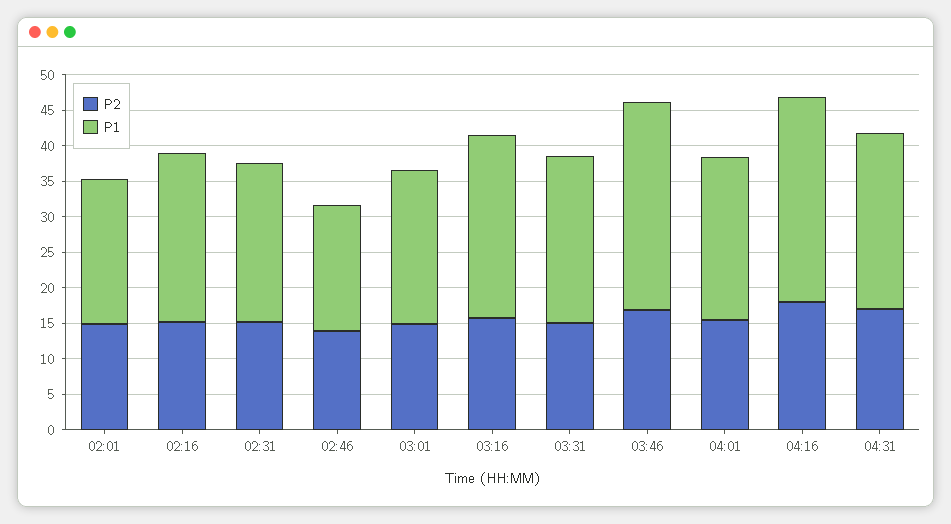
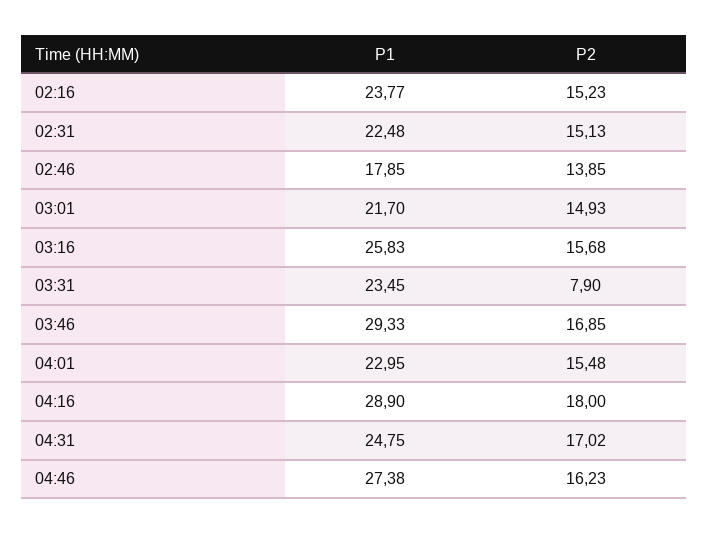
P2, 02:01: 15 -> none
P1, 02:01: 20 -> none
P2, 03:31: 15 -> 7.9
P1, 04:46: none -> 27.38
P2, 04:46: none -> 16.23

